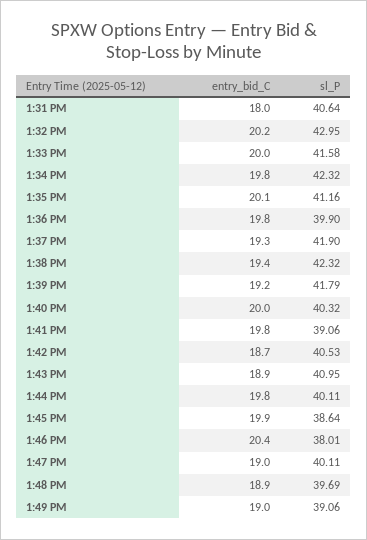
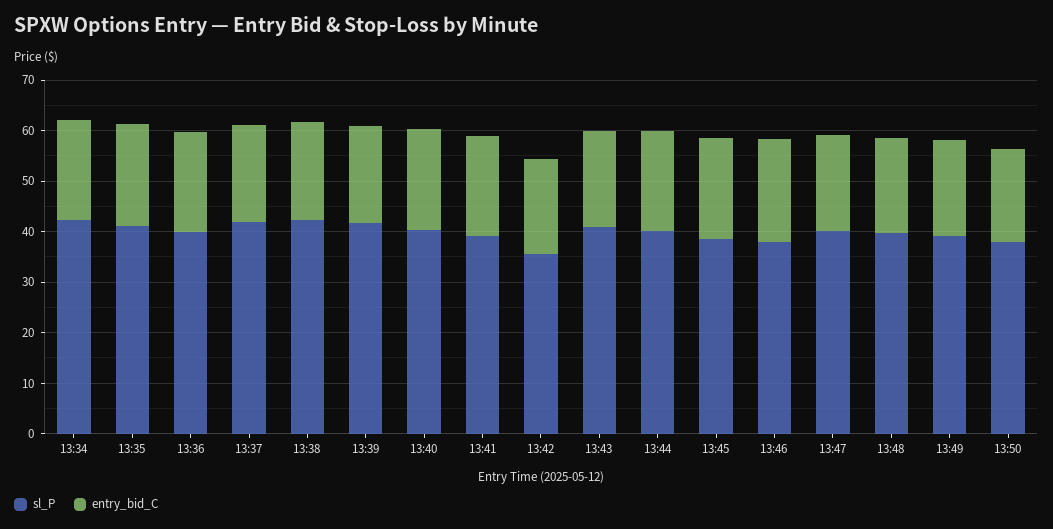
entry_bid_C, 1:31 PM: 18 -> none
sl_P, 1:31 PM: 40.64 -> none
entry_bid_C, 1:32 PM: 20.2 -> none
sl_P, 1:32 PM: 42.95 -> none
entry_bid_C, 1:33 PM: 20 -> none
sl_P, 1:33 PM: 41.58 -> none
sl_P, 1:42 PM: 40.53 -> 36
sl_P, 13:50: none -> 38
entry_bid_C, 13:50: none -> 18

